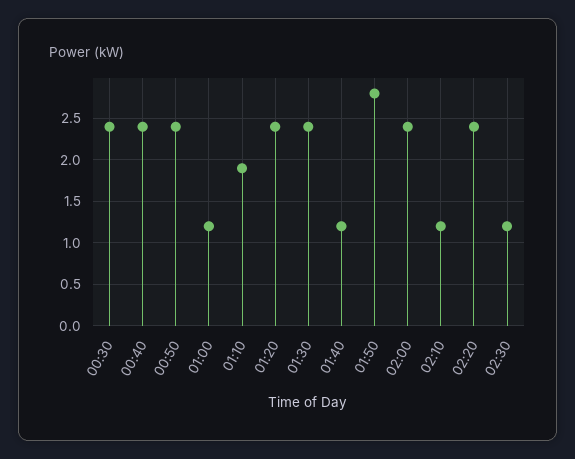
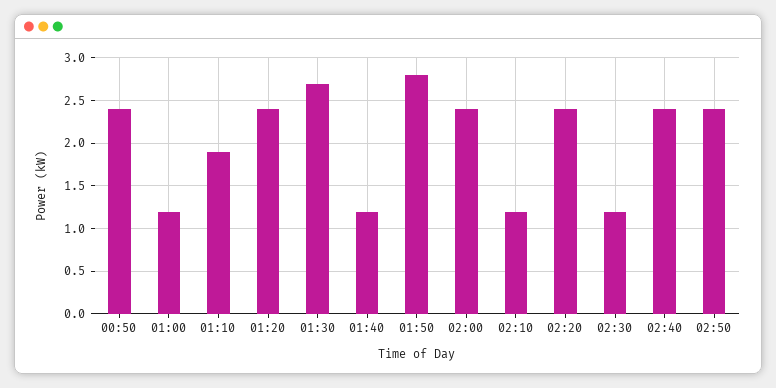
00:30: 2.4 -> none
00:40: 2.4 -> none
01:30: 2.4 -> 2.7
02:40: none -> 2.4
02:50: none -> 2.4

